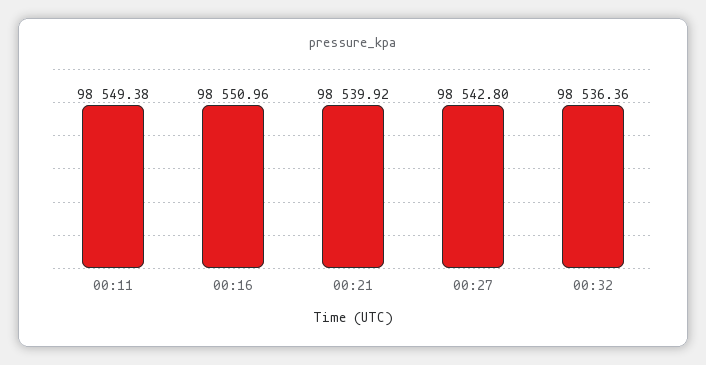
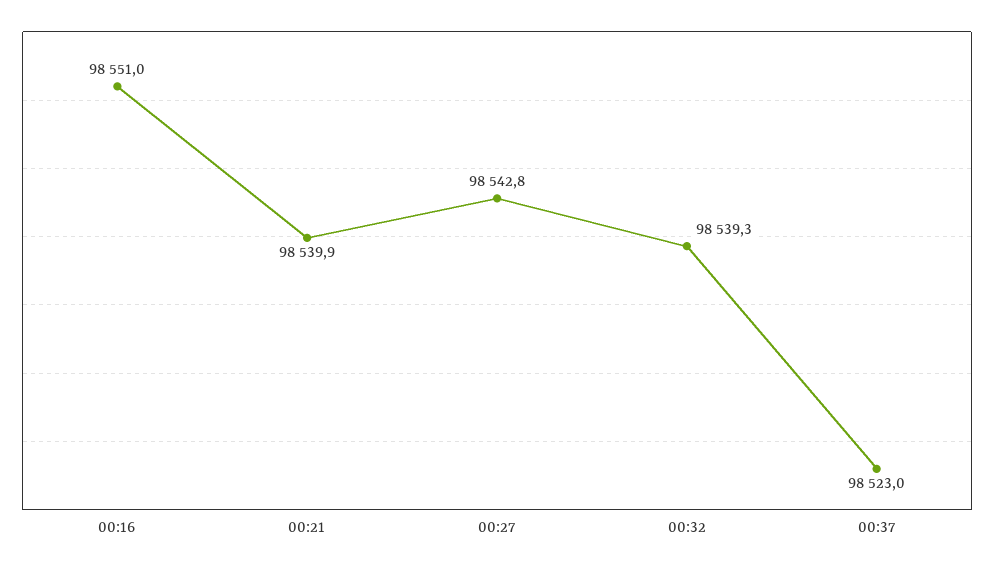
00:11: 98549.38 -> none
00:32: 98536.36 -> 98539.3
00:37: none -> 98523

